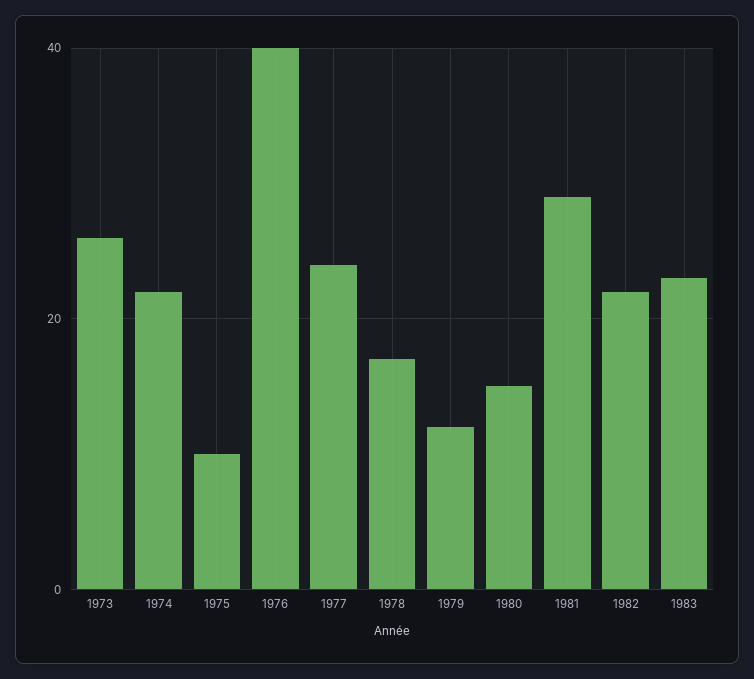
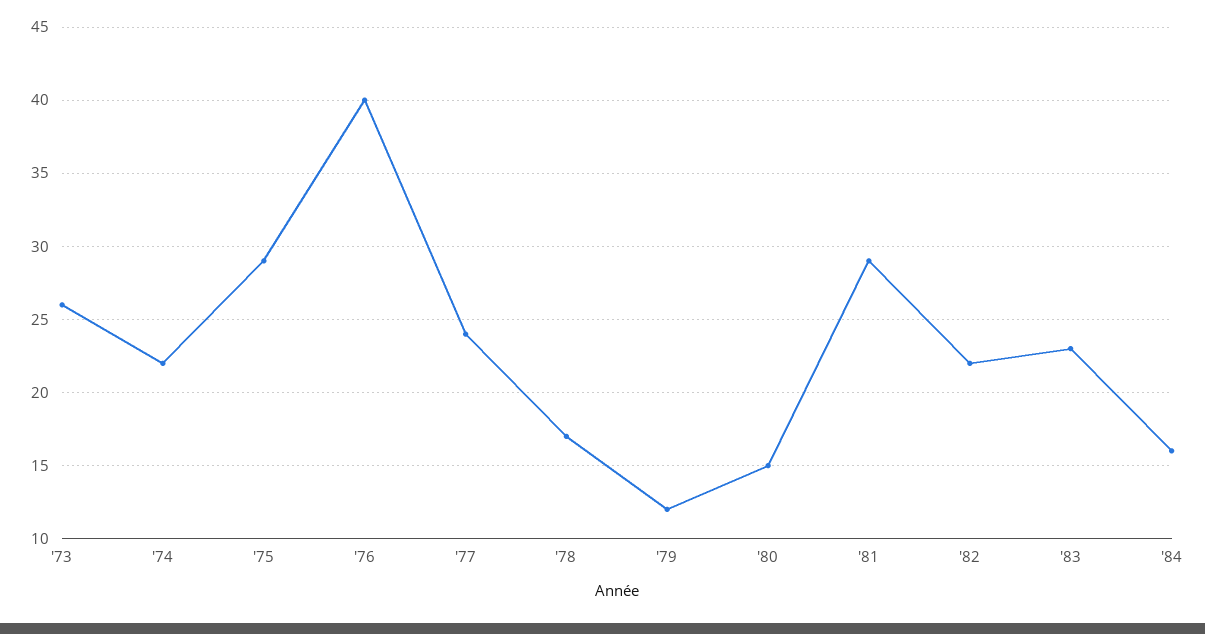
1975: 10 -> 29
'84: none -> 16

